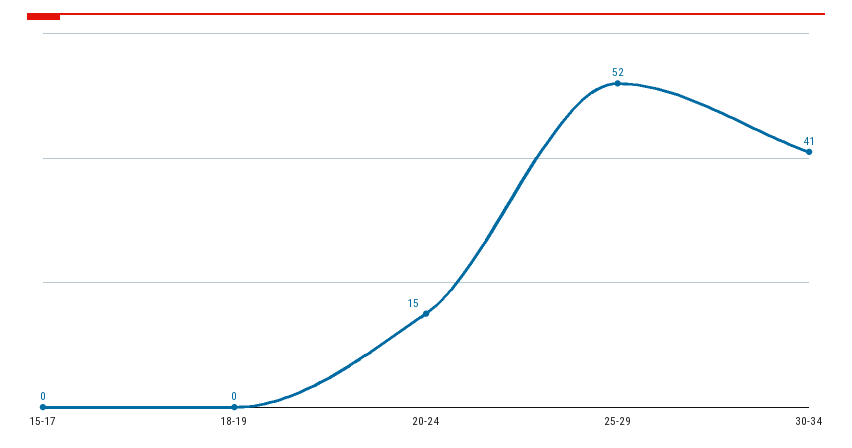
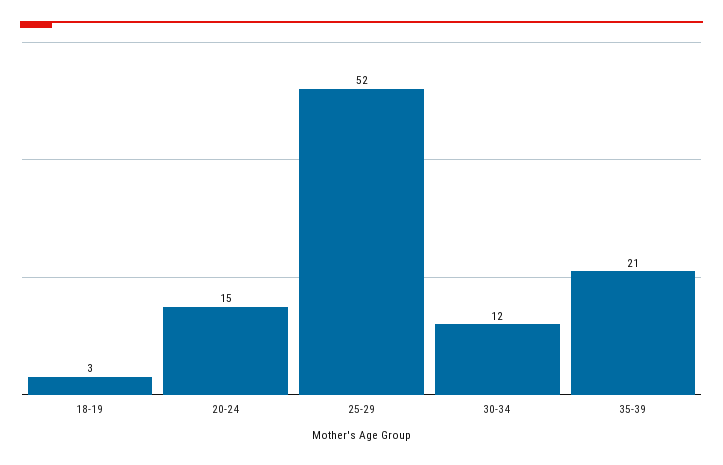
15-17: 0 -> none
18-19: 0 -> 3
30-34: 41 -> 12
35-39: none -> 21

